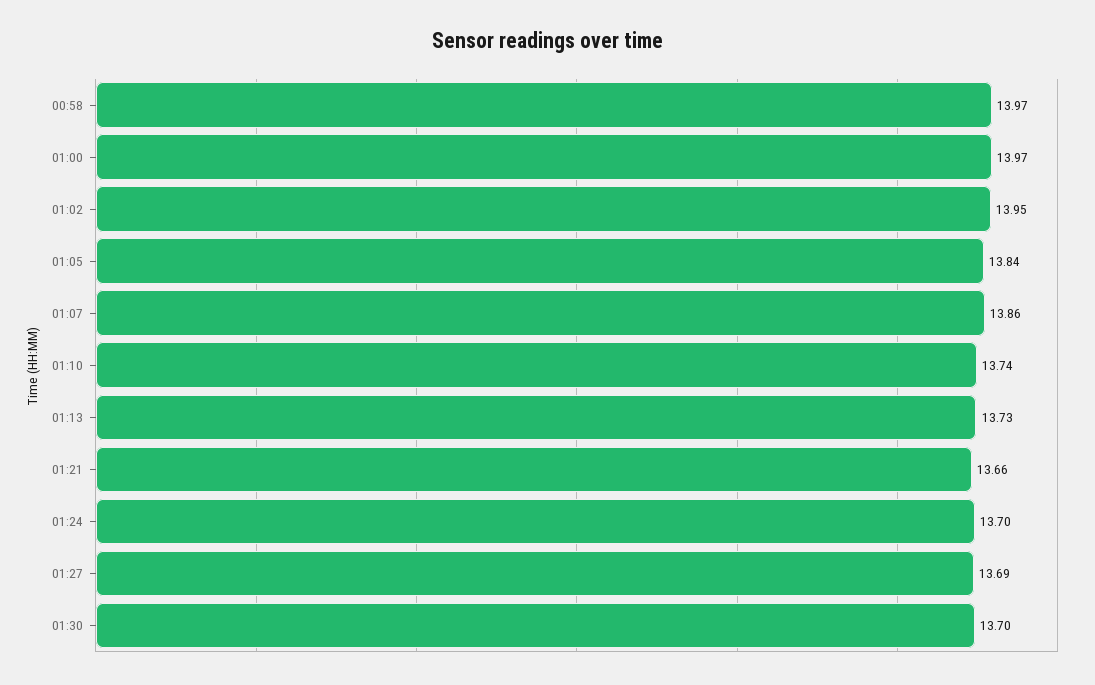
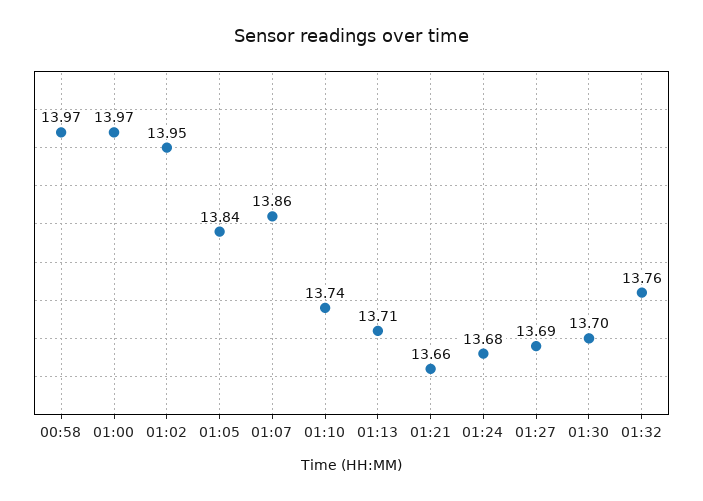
01:13: 13.73 -> 13.71
01:24: 13.7 -> 13.68
01:32: none -> 13.76

